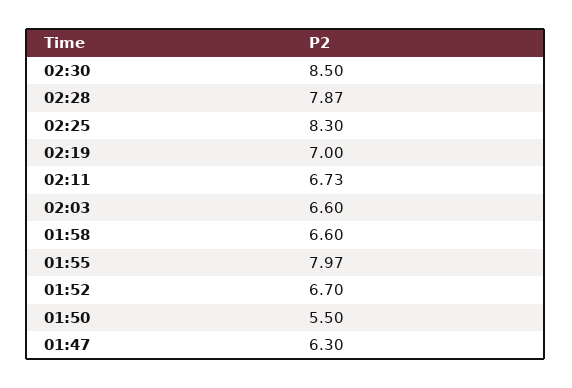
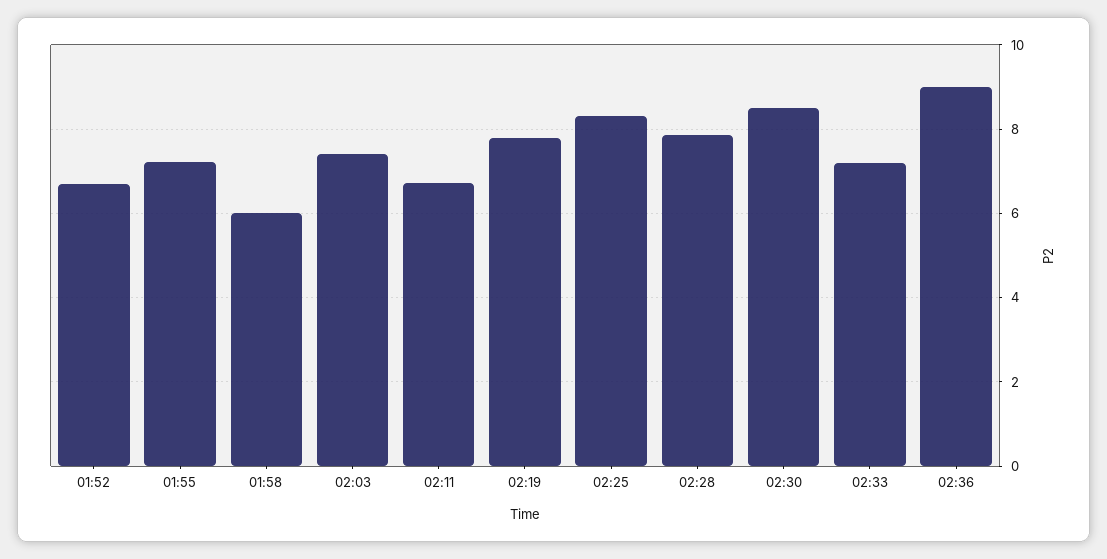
02:19: 7 -> 7.8
02:03: 6.6 -> 7.4
01:58: 6.6 -> 6
01:55: 7.97 -> 7.2
01:50: 5.5 -> none
01:47: 6.3 -> none
02:33: none -> 7.2
02:36: none -> 9

